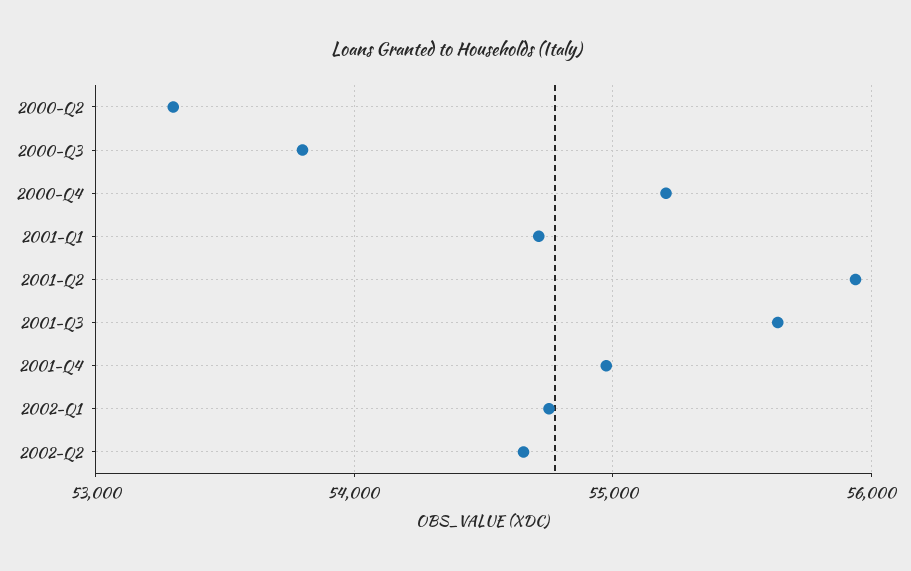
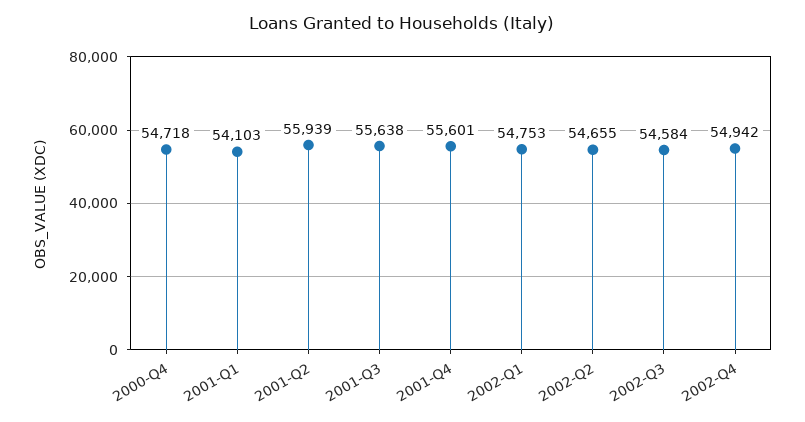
2000-Q2: 53300 -> none
2000-Q3: 53800 -> none
2000-Q4: 55200 -> 54718
2001-Q1: 54700 -> 54103
2001-Q4: 55000 -> 55601
2002-Q3: none -> 54584
2002-Q4: none -> 54942

